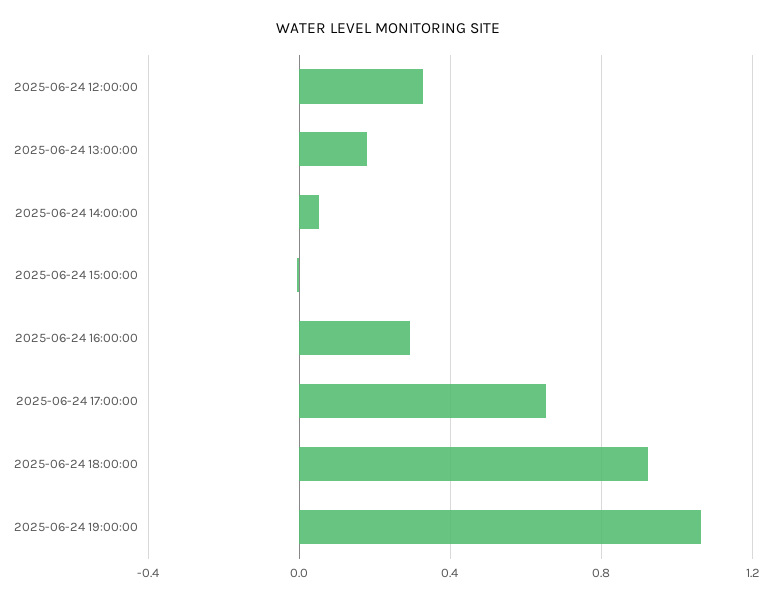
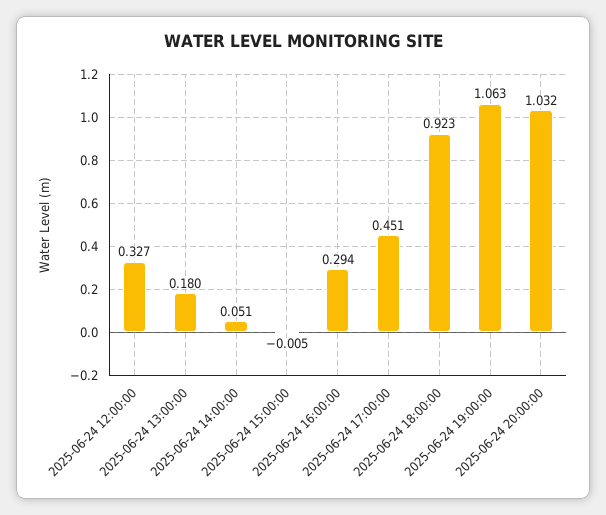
2025-06-24 17:00:00: 0.65 -> 0.451
2025-06-24 20:00:00: none -> 1.032

